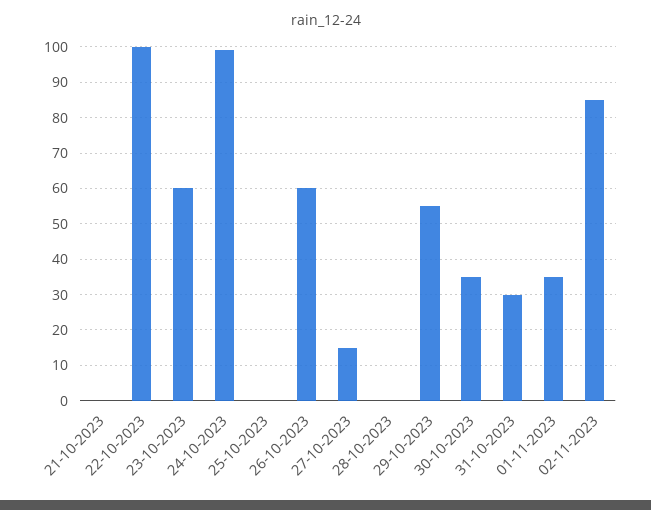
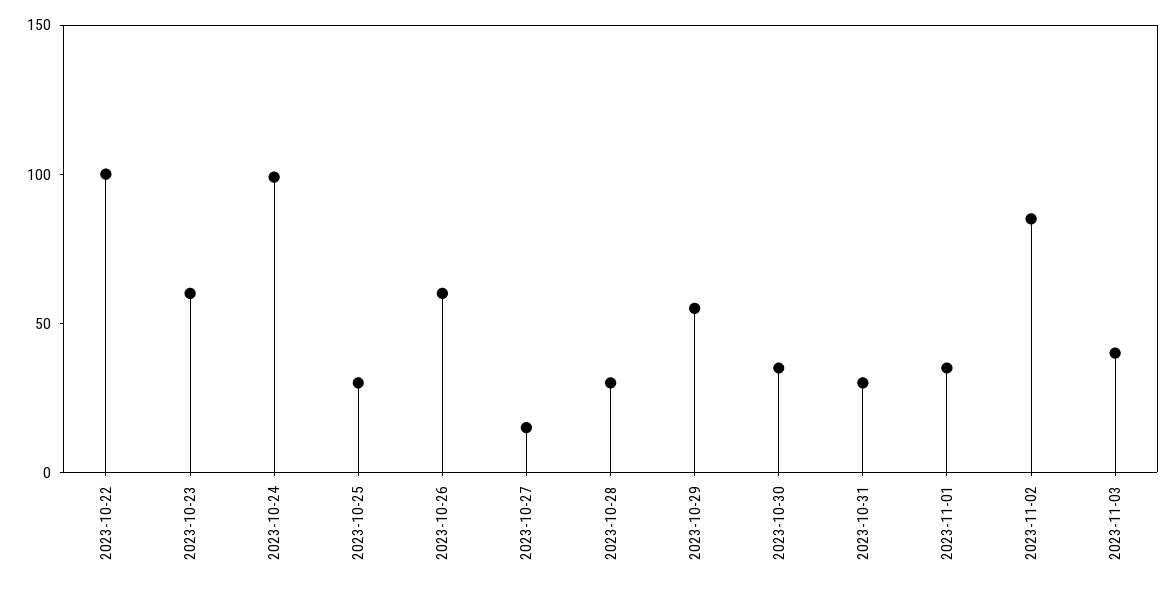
21-10-2023: 0 -> none
25-10-2023: 0 -> 30
28-10-2023: 0 -> 30
2023-11-03: none -> 40

